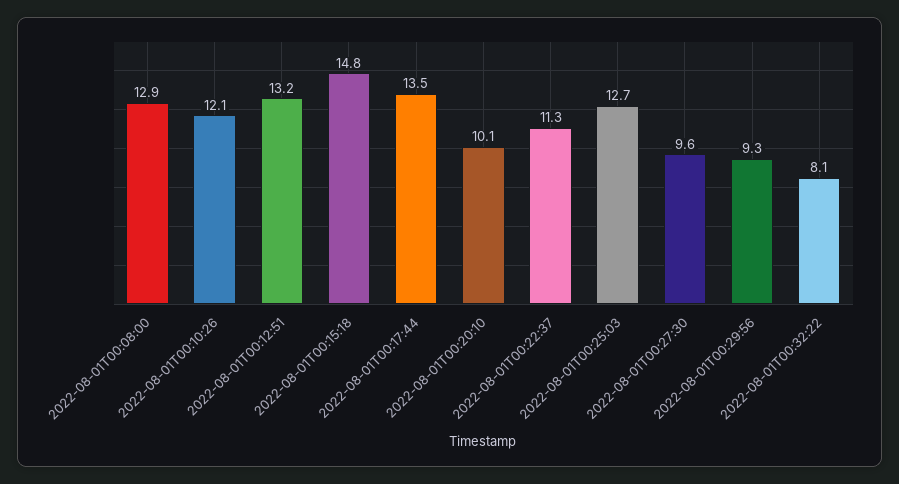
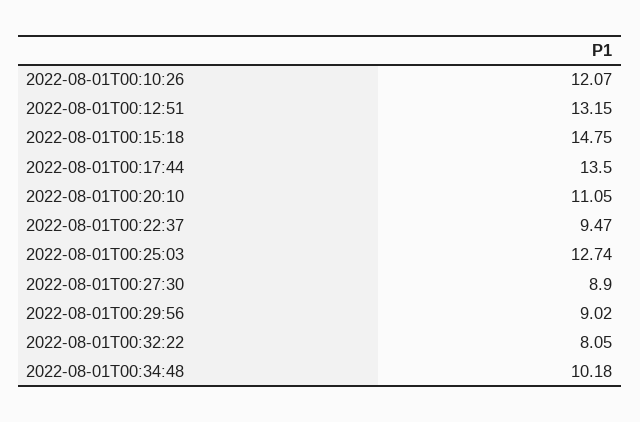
2022-08-01T00:08:00: 12.9 -> none
2022-08-01T00:20:10: 10.1 -> 11.05
2022-08-01T00:22:37: 11.3 -> 9.47
2022-08-01T00:27:30: 9.6 -> 8.9
2022-08-01T00:29:56: 9.3 -> 9.02
2022-08-01T00:34:48: none -> 10.18

